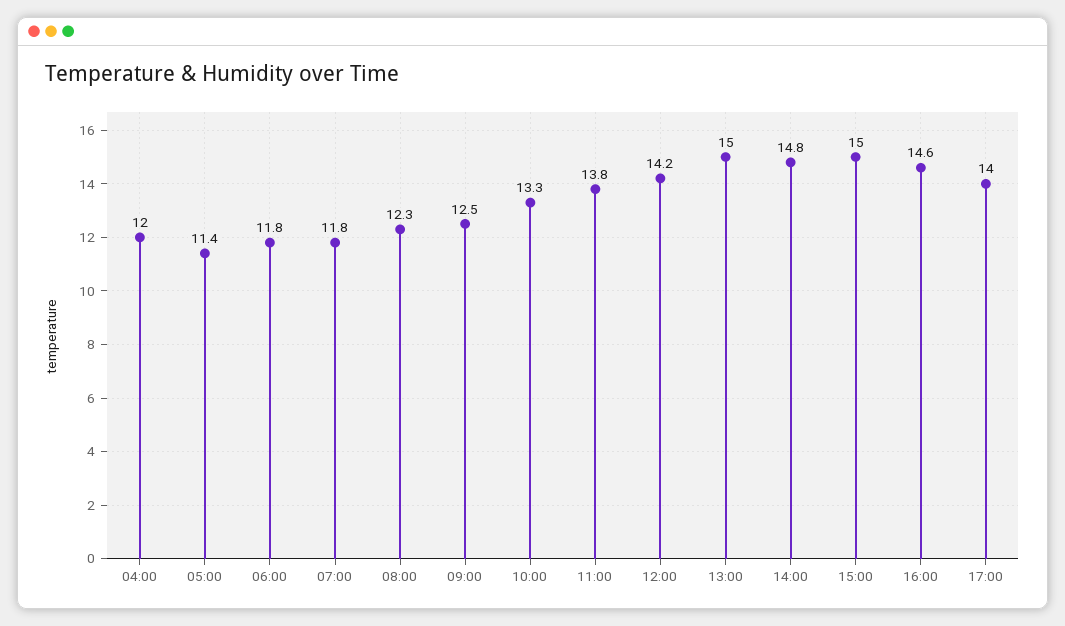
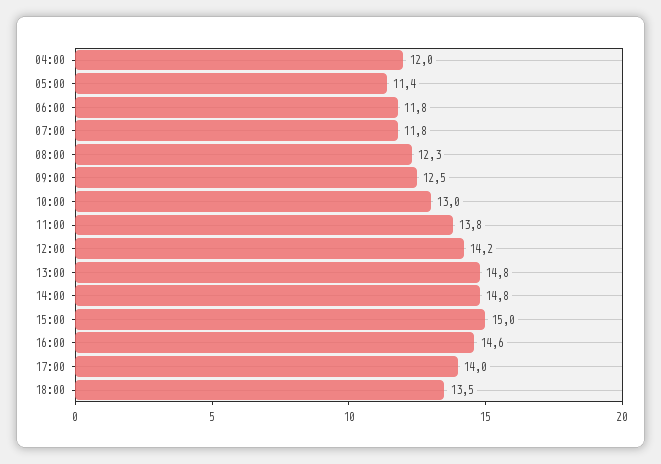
10:00: 13.3 -> 13
13:00: 15 -> 14.8
18:00: none -> 13.5

